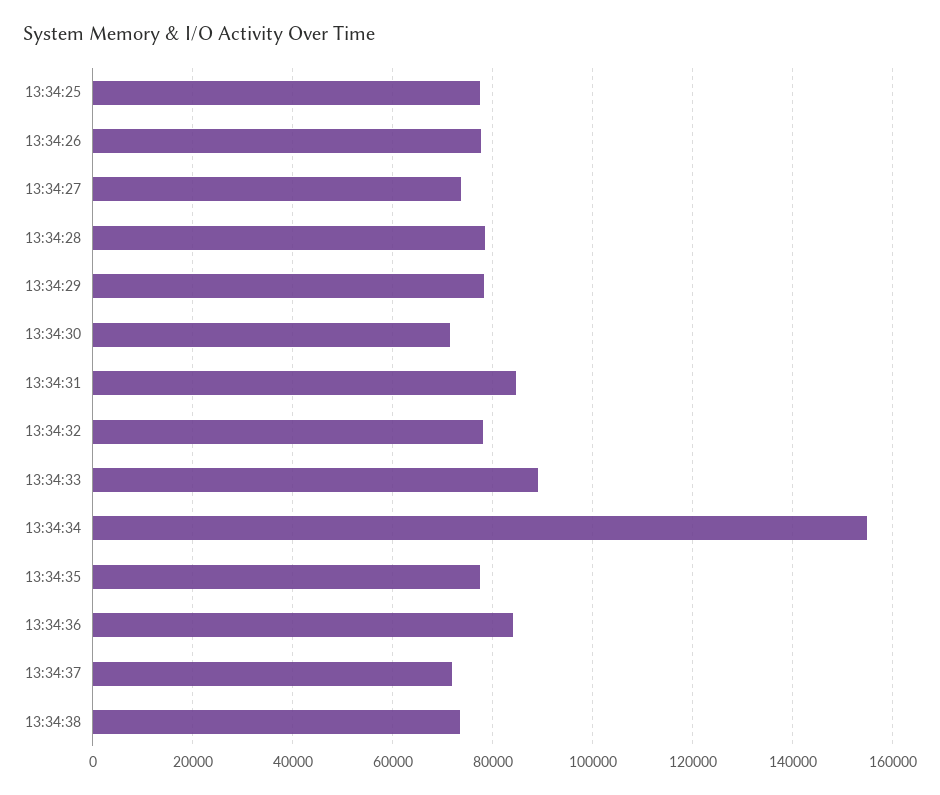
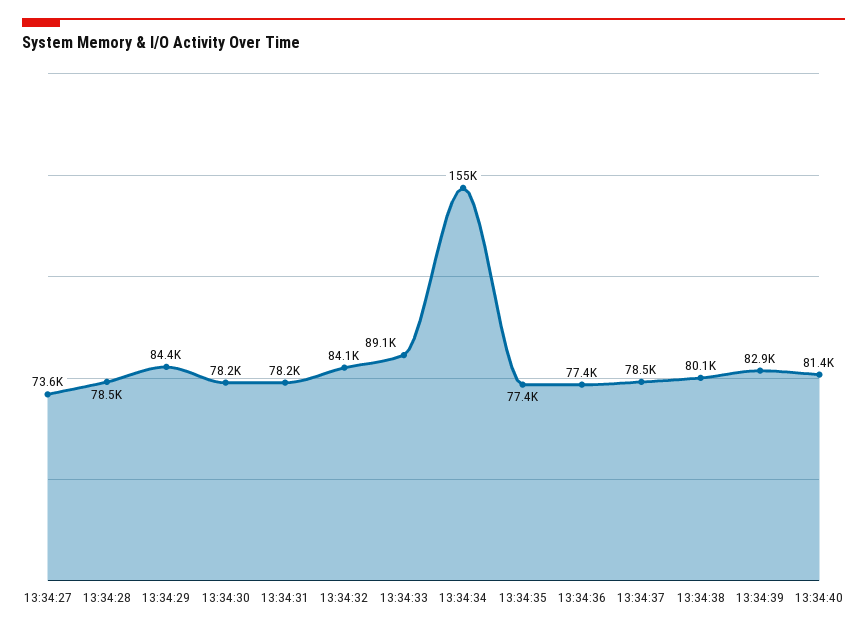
13:34:25: 78000 -> none
13:34:26: 78000 -> none
13:34:29: 78000 -> 84400
13:34:30: 72000 -> 78200
13:34:31: 84000 -> 78200
13:34:32: 78000 -> 84100
13:34:36: 84000 -> 77400
13:34:37: 72000 -> 78500
13:34:38: 74000 -> 80100
13:34:39: none -> 82900
13:34:40: none -> 81400

